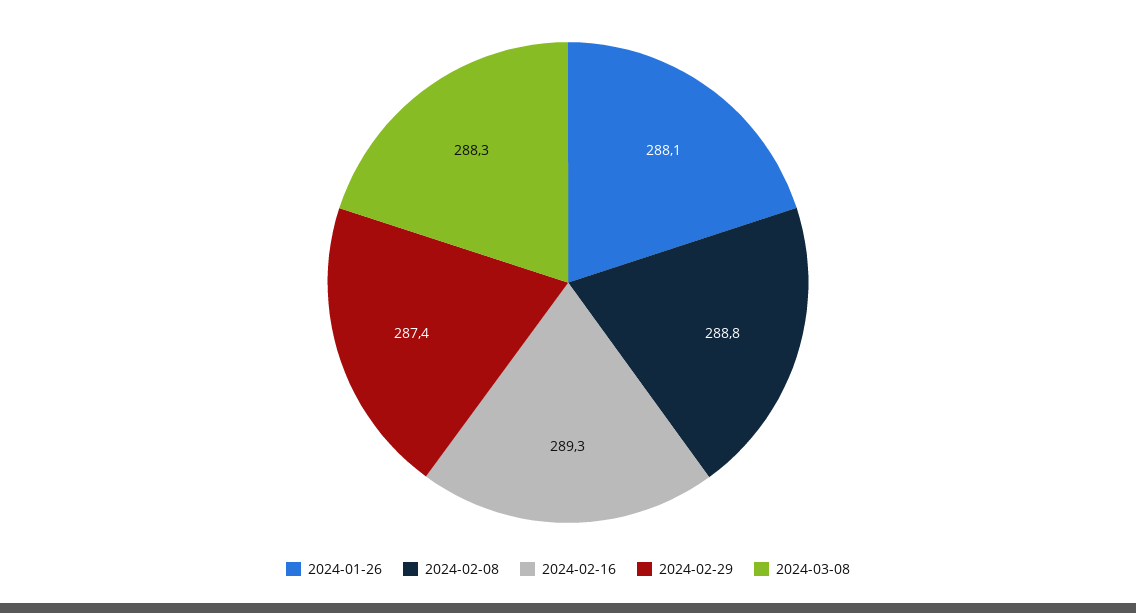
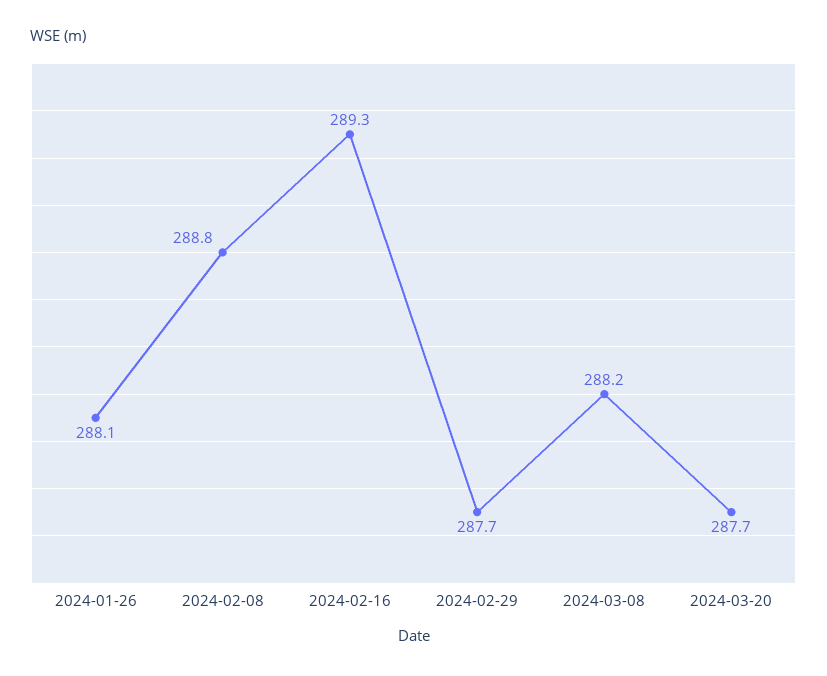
2024-02-29: 287.4 -> 287.7
2024-03-08: 288.3 -> 288.2
2024-03-20: none -> 287.7

